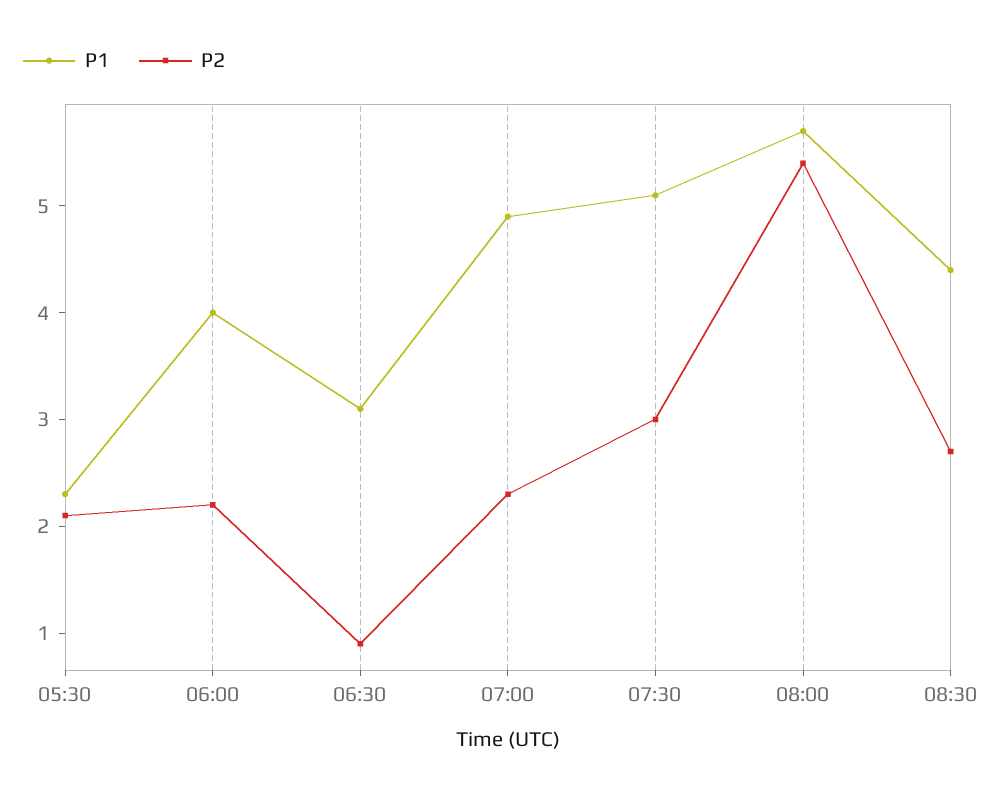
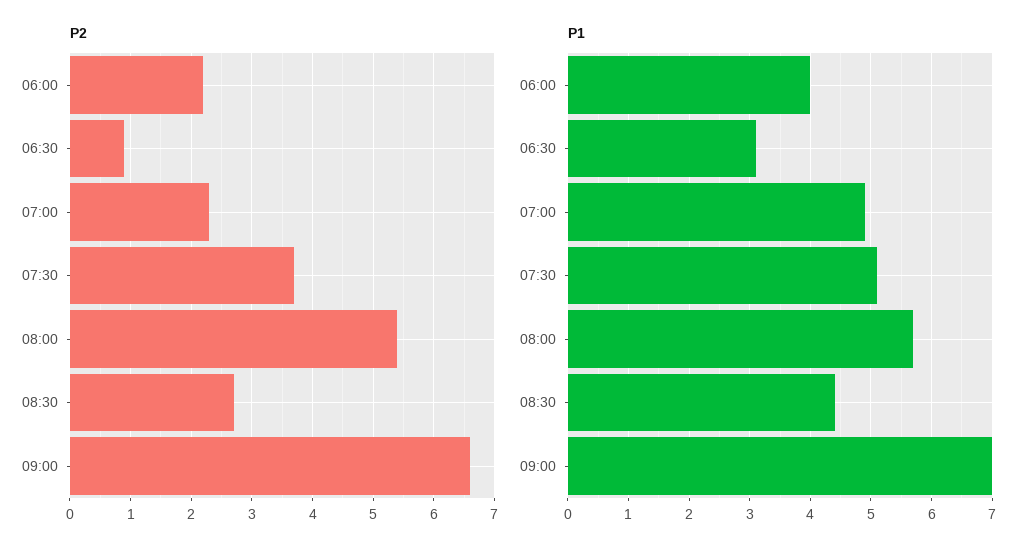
P1, 05:30: 2.3 -> none
P2, 05:30: 2.1 -> none
P2, 07:30: 3 -> 3.7
P2, 09:00: none -> 6.6
P1, 09:00: none -> 7

